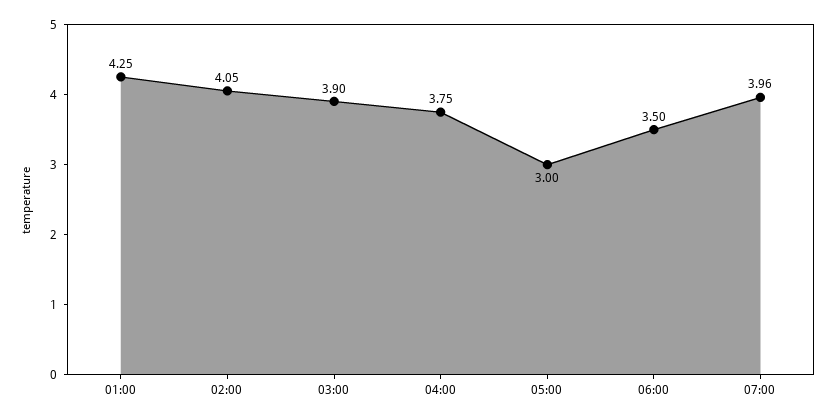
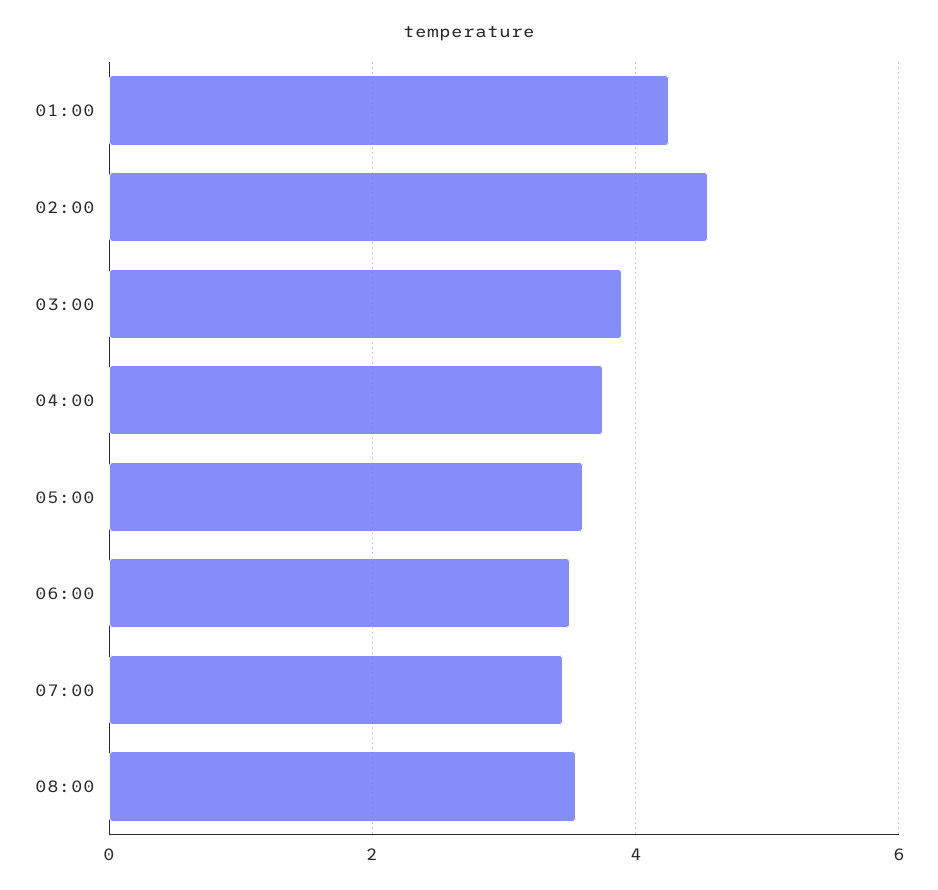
02:00: 4.05 -> 4.6
05:00: 3 -> 3.6
07:00: 3.96 -> 3.4
08:00: none -> 3.6

